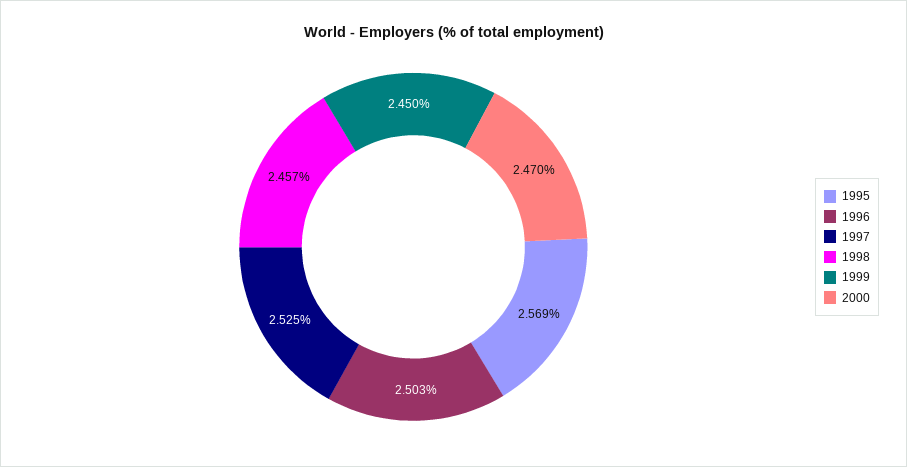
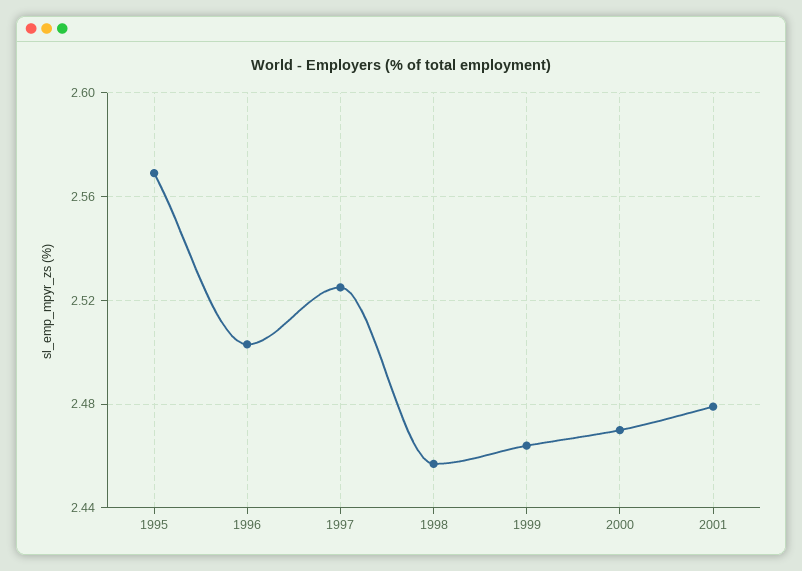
1999: 2.45 -> 2.465
2001: none -> 2.48

